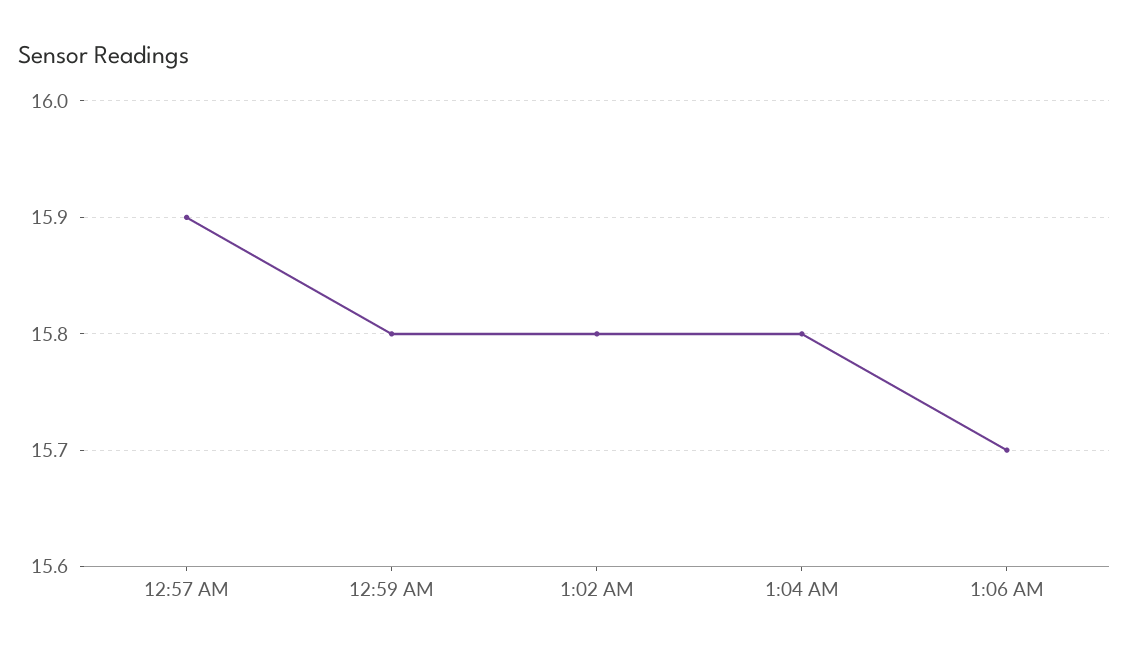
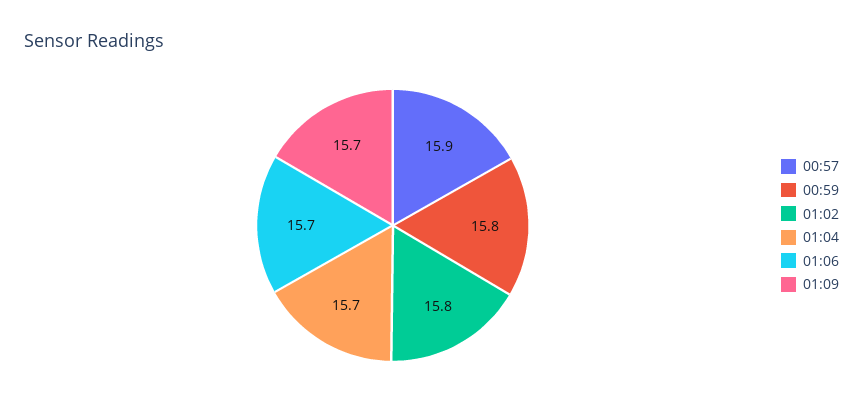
1:04 AM: 15.8 -> 15.7
01:09: none -> 15.7

